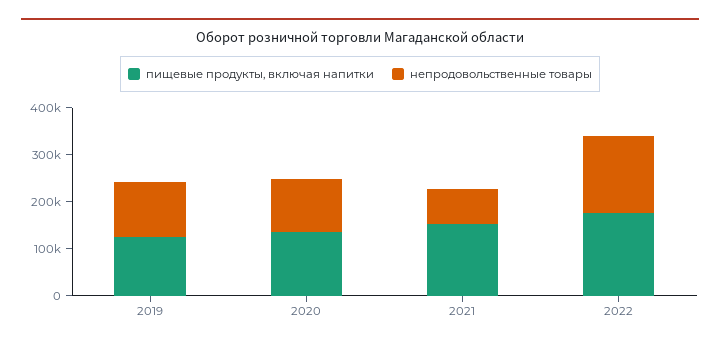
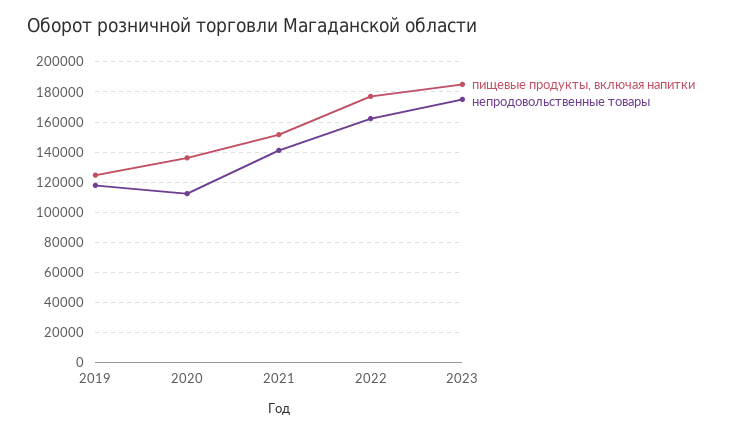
непродовольственные товары, 2021: 80000 -> 140000
пищевые продукты, включая напитки, 2023: none -> 185000
непродовольственные товары, 2023: none -> 175000

